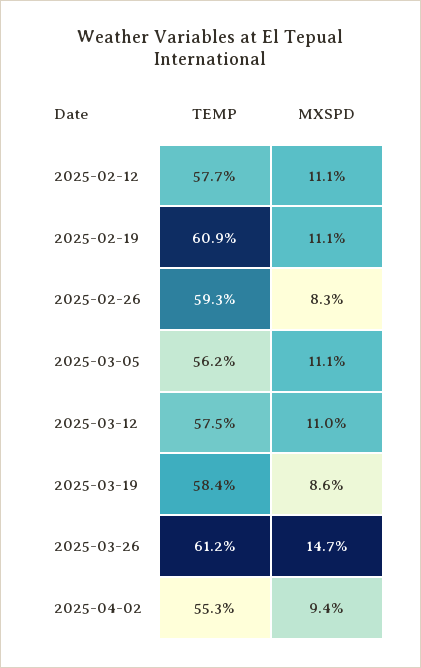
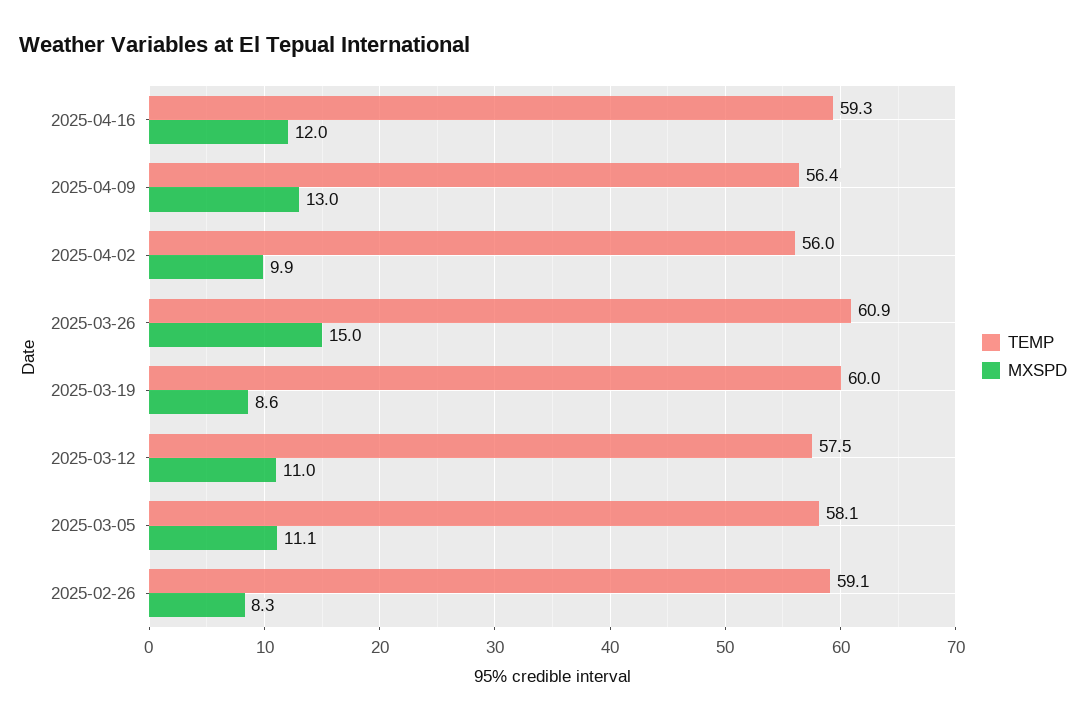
TEMP, 2025-02-12: 57.7 -> none
MXSPD, 2025-02-12: 11.1 -> none
TEMP, 2025-02-19: 60.9 -> none
MXSPD, 2025-02-19: 11.1 -> none
TEMP, 2025-02-26: 59.3 -> 59.1
TEMP, 2025-03-05: 56.2 -> 58.1
TEMP, 2025-03-19: 58.4 -> 60
TEMP, 2025-03-26: 61.2 -> 60.9
MXSPD, 2025-03-26: 14.7 -> 15
TEMP, 2025-04-02: 55.3 -> 56
MXSPD, 2025-04-02: 9.4 -> 9.9
TEMP, 2025-04-16: none -> 59.3
MXSPD, 2025-04-16: none -> 12
TEMP, 2025-04-09: none -> 56.4
MXSPD, 2025-04-09: none -> 13

